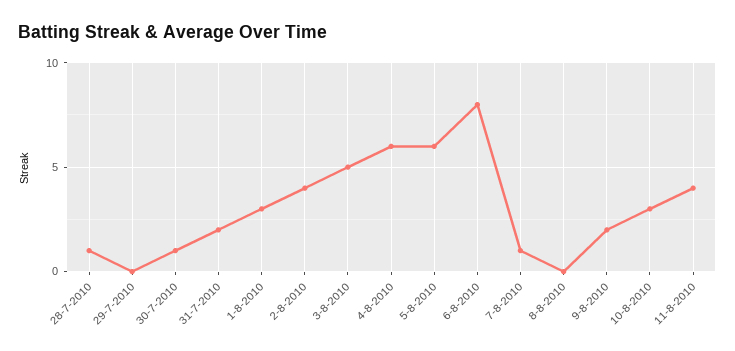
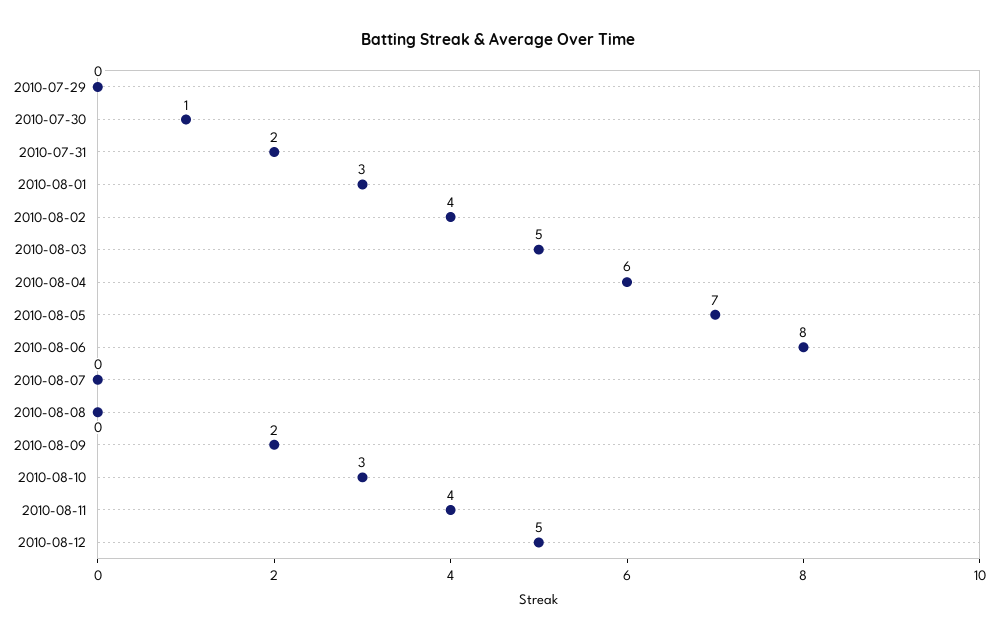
28-7-2010: 1 -> none
5-8-2010: 6 -> 7
7-8-2010: 1 -> 0
2010-08-12: none -> 5

